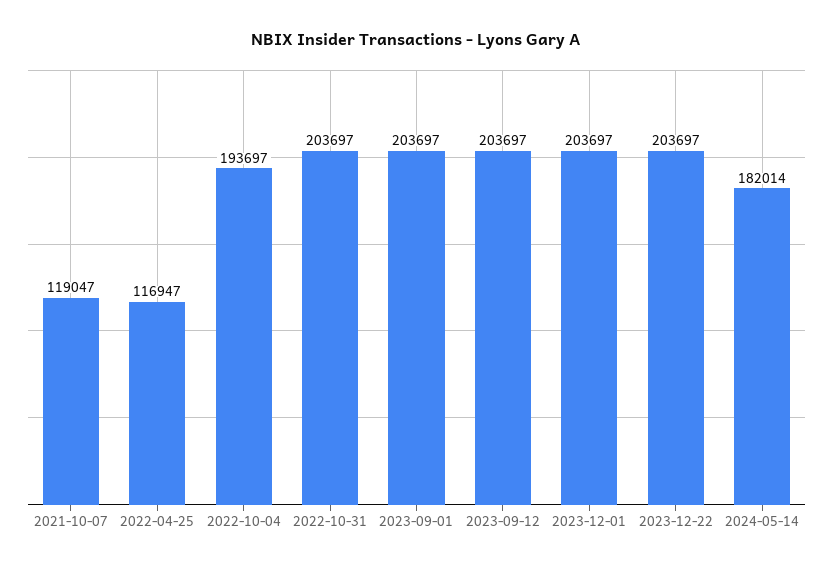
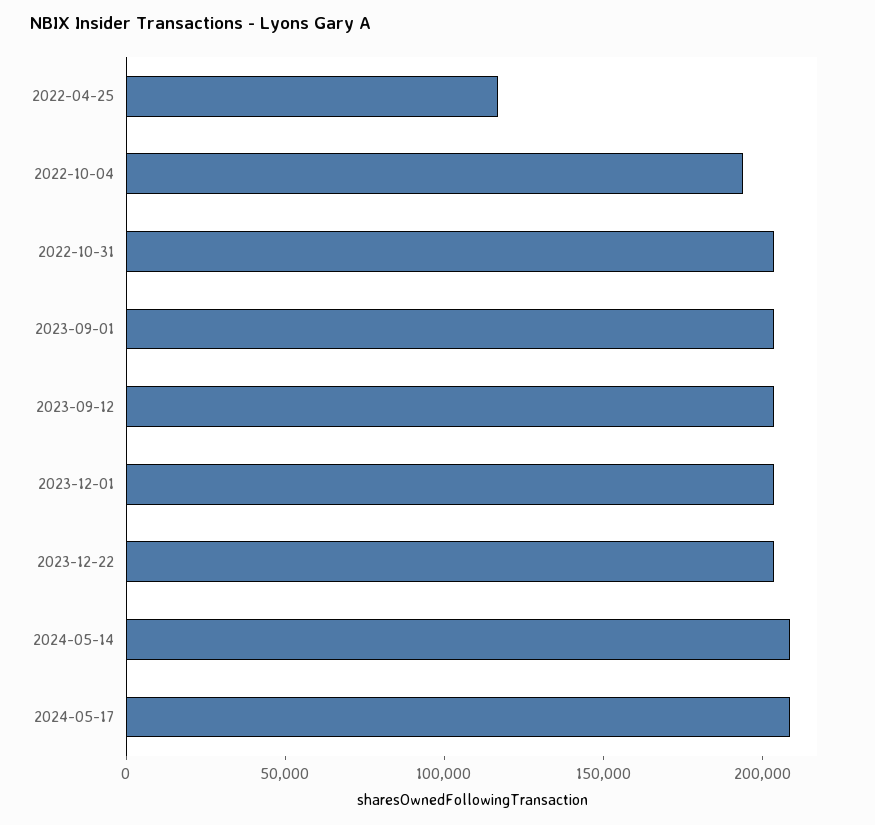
2021-10-07: 119047 -> none
2024-05-14: 182014 -> 210000
2024-05-17: none -> 210000

